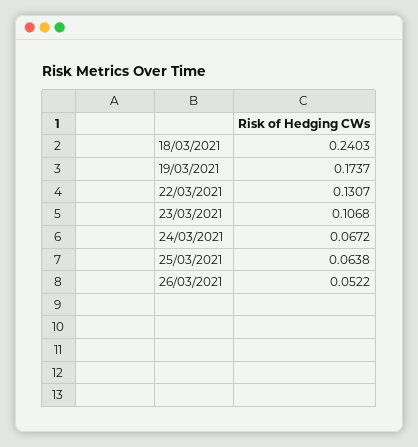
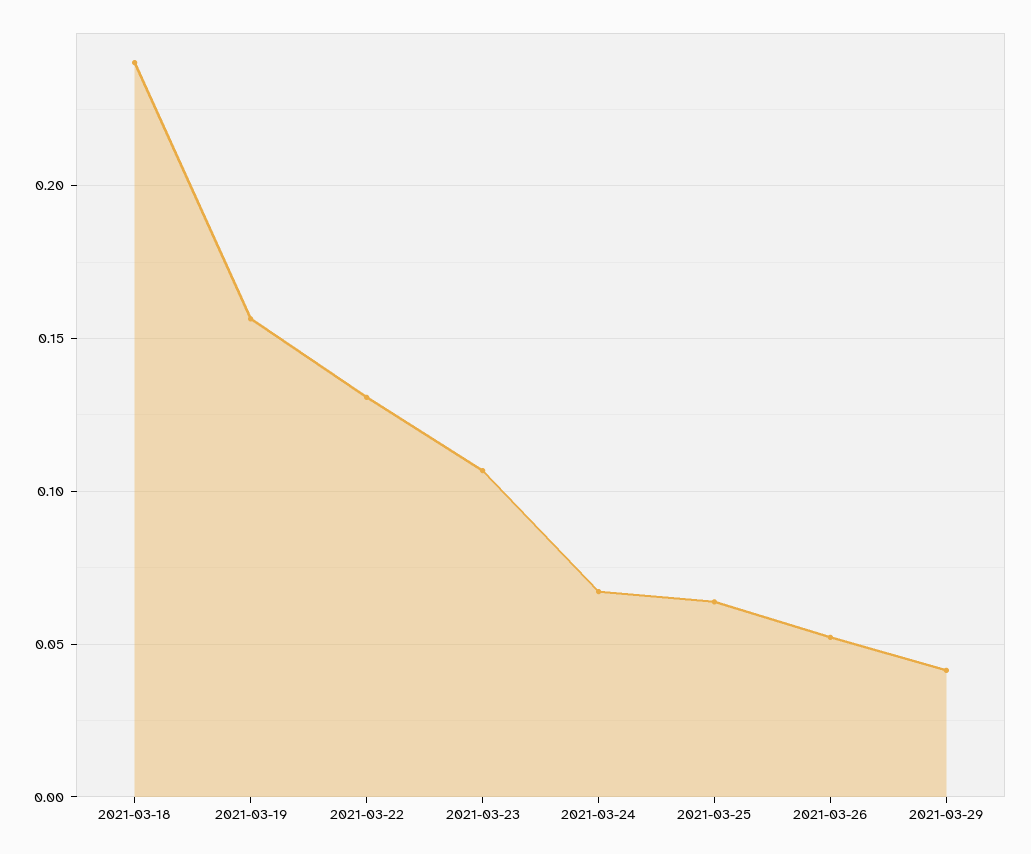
19/03/2021: 0.1737 -> 0.155
2021-03-29: none -> 0.04

